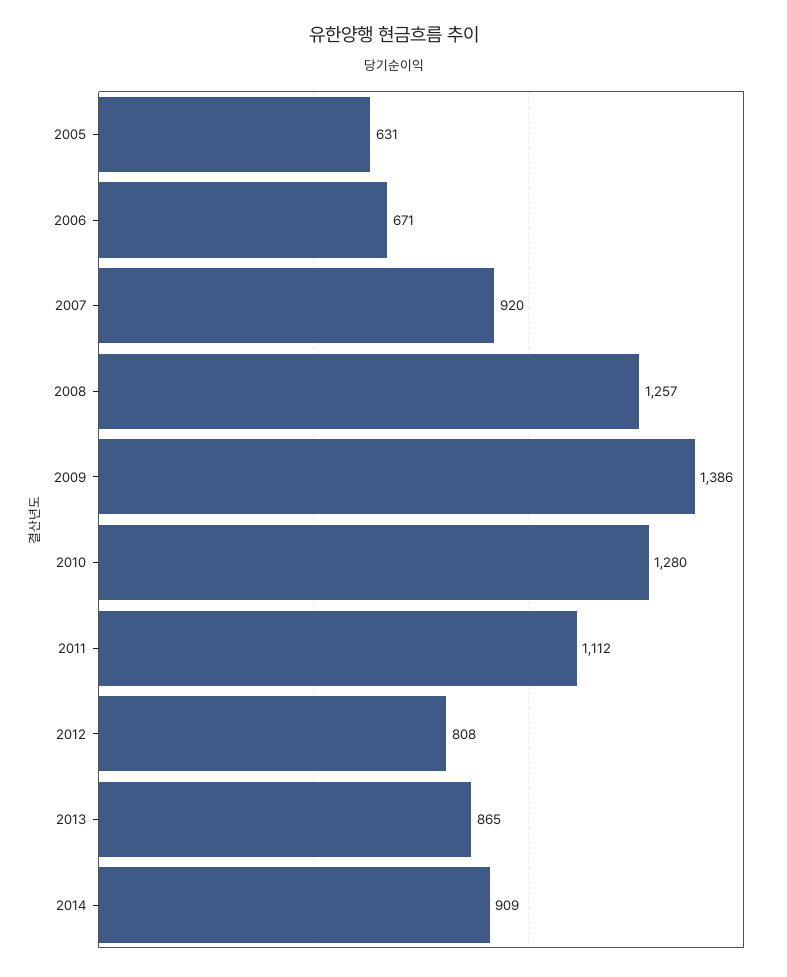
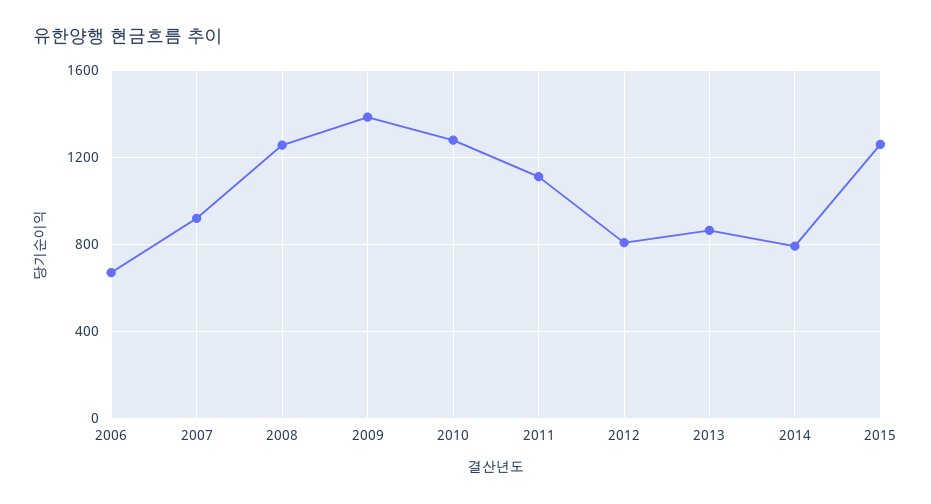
2005: 631 -> none
2014: 909 -> 800
2015: none -> 1250

